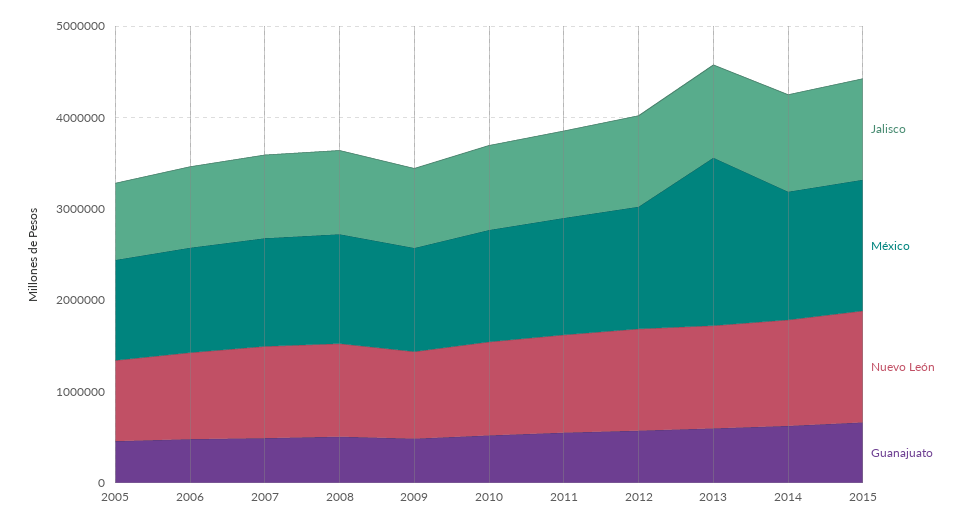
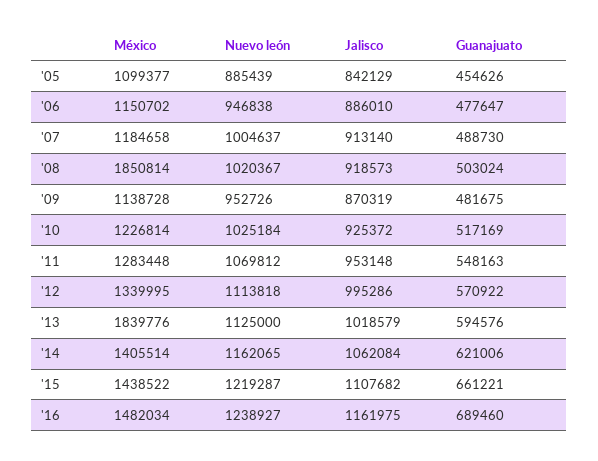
México, 2008: 1200000 -> 1850814
México, '16: none -> 1482034
Nuevo León, '16: none -> 1238927
Jalisco, '16: none -> 1161975
Guanajuato, '16: none -> 689460

